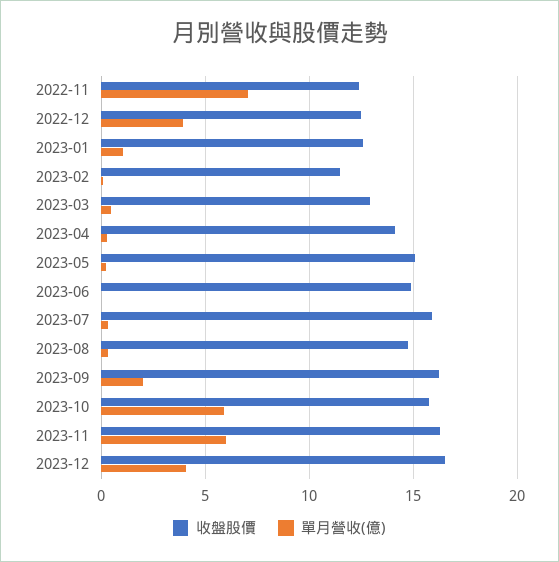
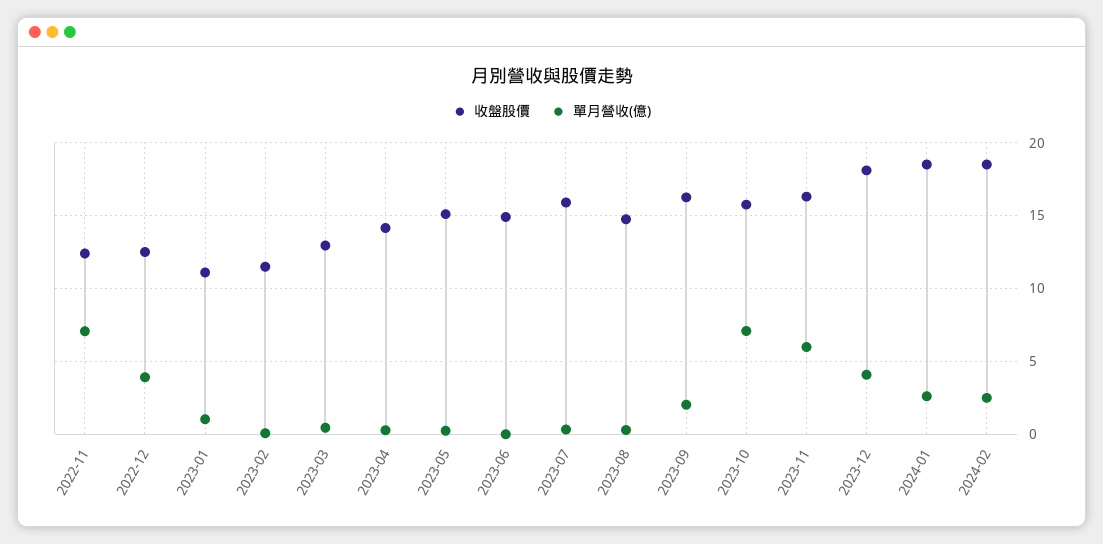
收盤股價, 2023-01: 12.5 -> 11
單月營收(億), 2023-10: 6 -> 7
收盤股價, 2023-12: 16.5 -> 18
收盤股價, 2024-01: none -> 18.5
單月營收(億), 2024-01: none -> 2.5
收盤股價, 2024-02: none -> 18.5
單月營收(億), 2024-02: none -> 2.5

